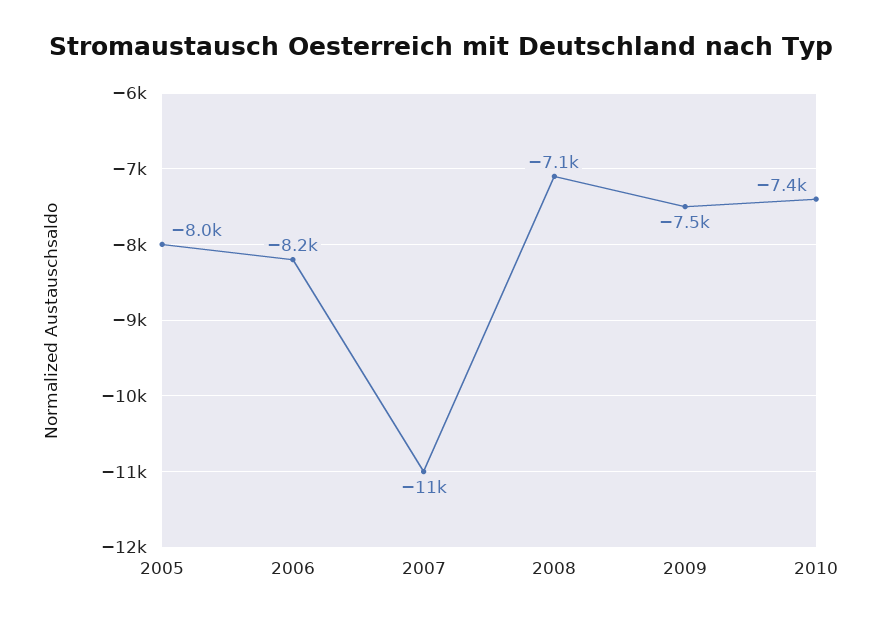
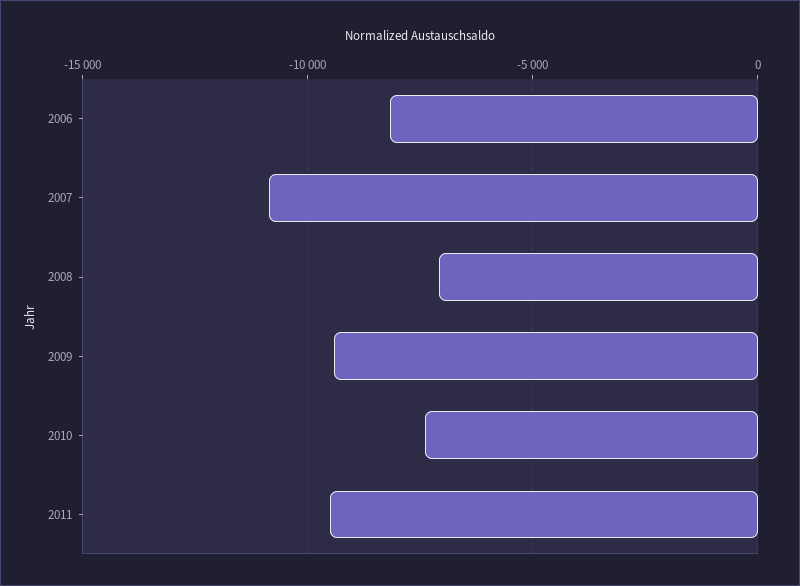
2005: -8000 -> none
2009: -7500 -> -9500
2011: none -> -9500

